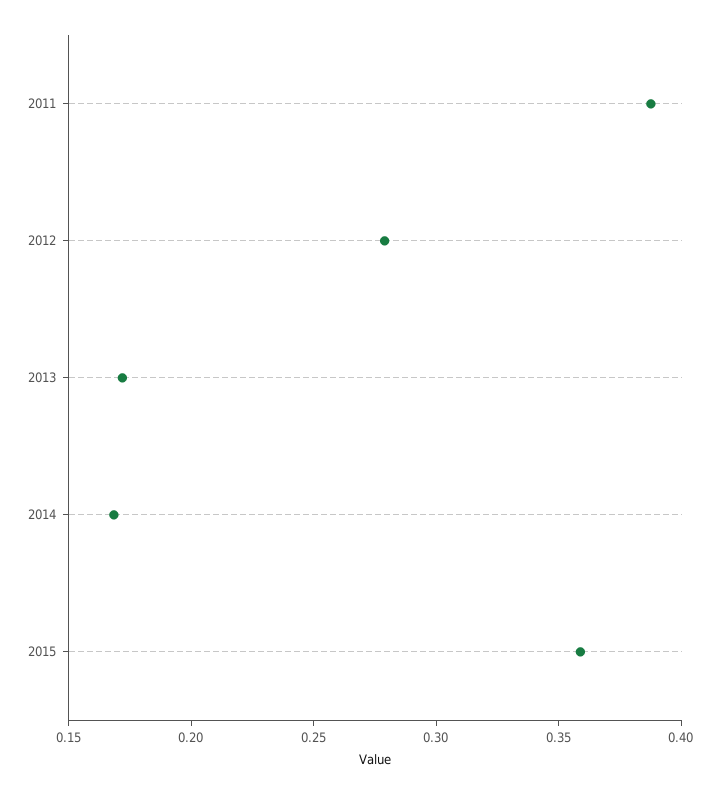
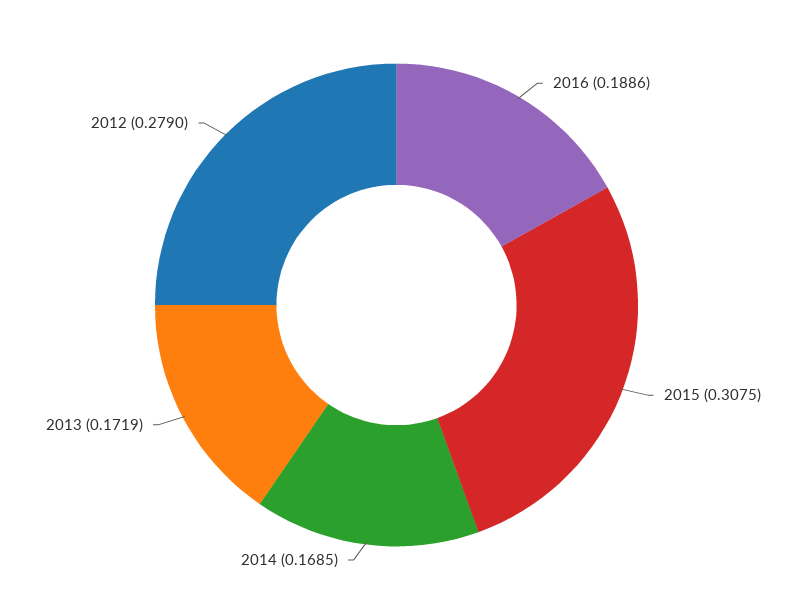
2011: 0.39 -> none
2015: 0.36 -> 0.3075
2016: none -> 0.1886

